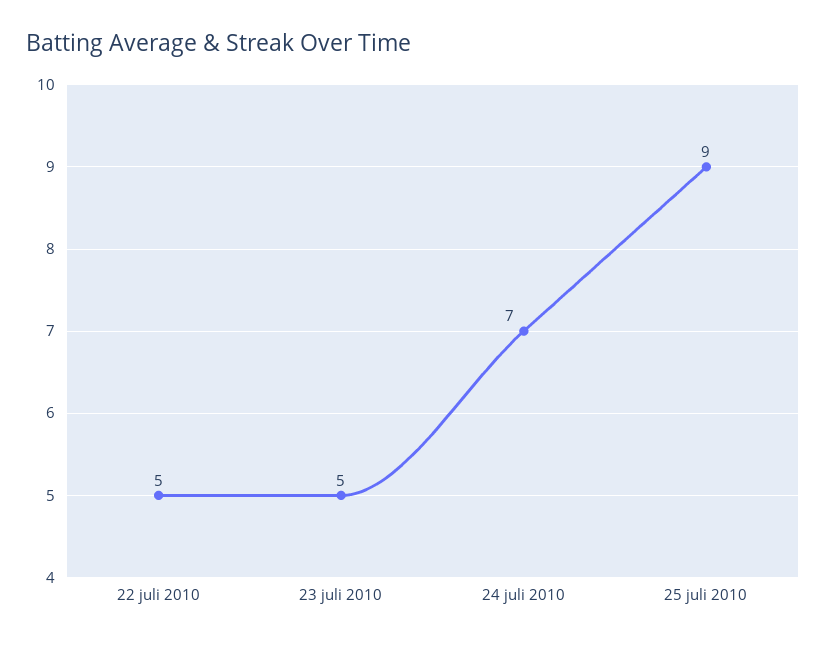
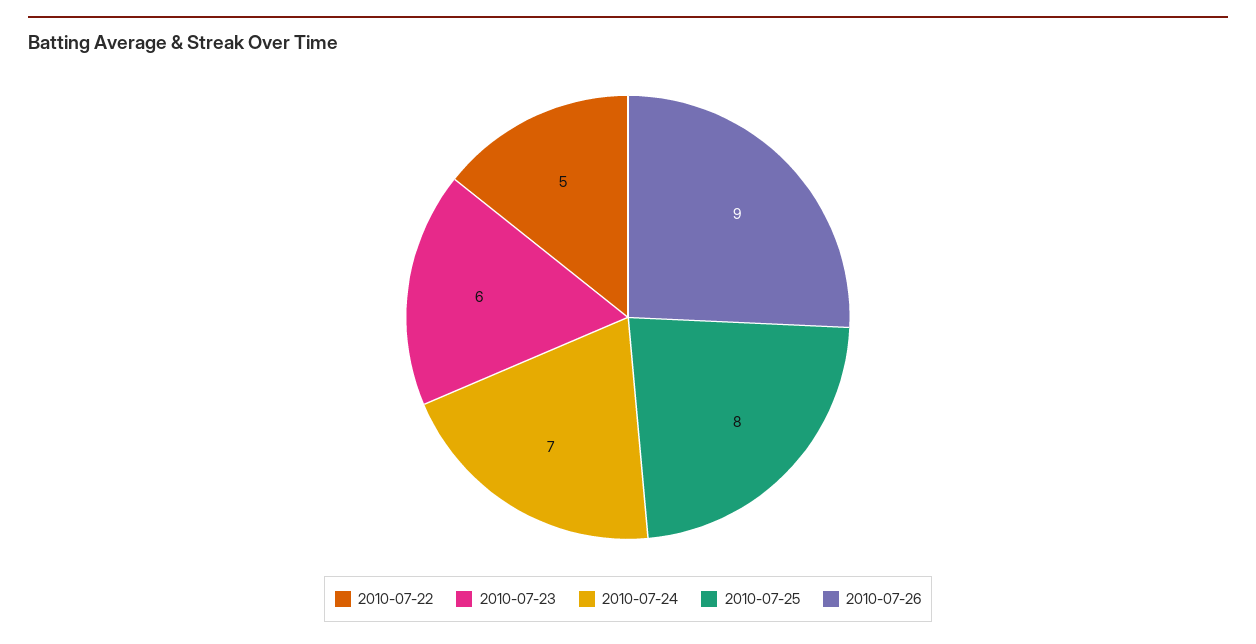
23 juli 2010: 5 -> 6
25 juli 2010: 9 -> 8
2010-07-26: none -> 9

